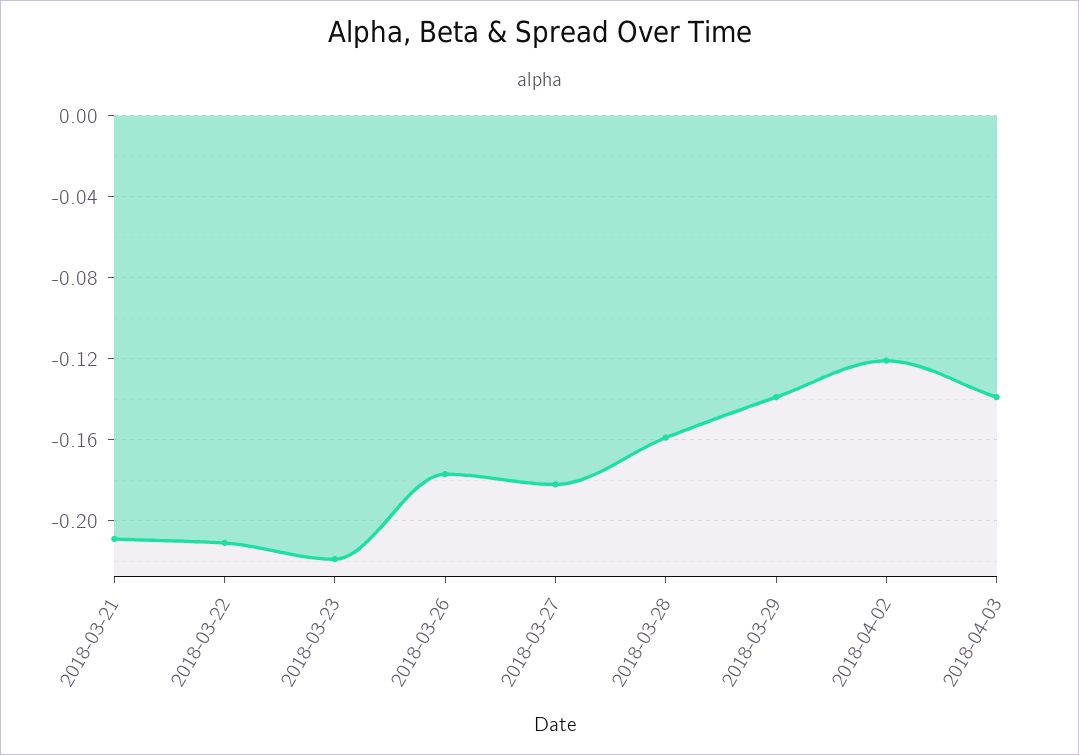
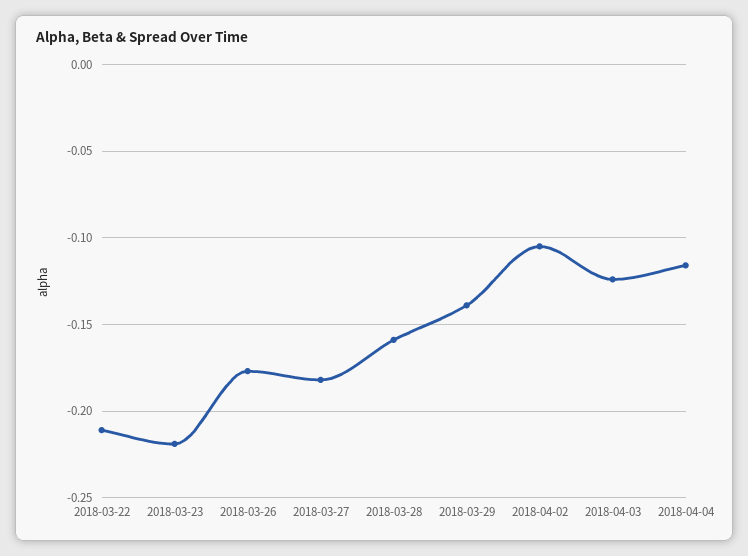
2018-03-21: -0.21 -> none
2018-04-02: -0.12 -> -0.105
2018-04-03: -0.14 -> -0.125
2018-04-04: none -> -0.115

